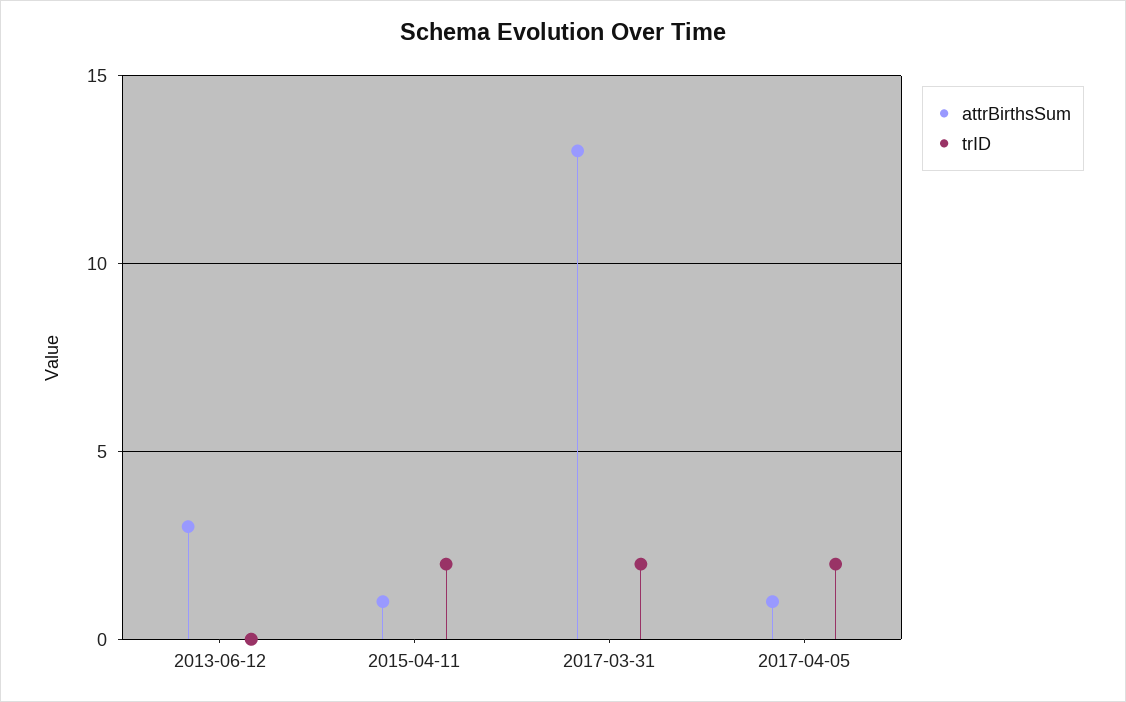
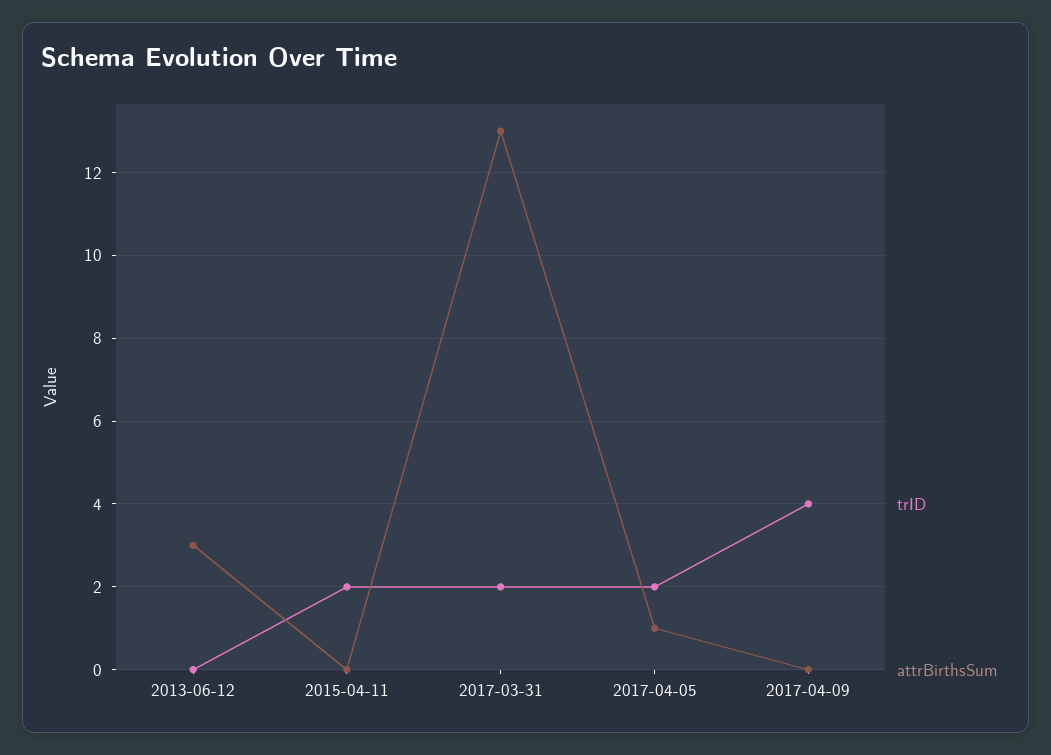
attrBirthsSum, 2015-04-11: 1 -> 0
trID, 2017-04-09: none -> 4
attrBirthsSum, 2017-04-09: none -> 0

